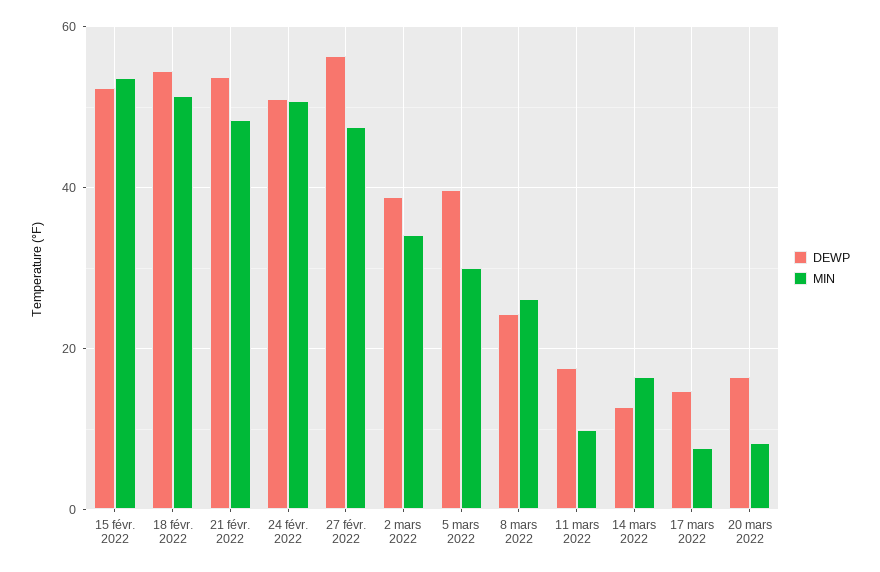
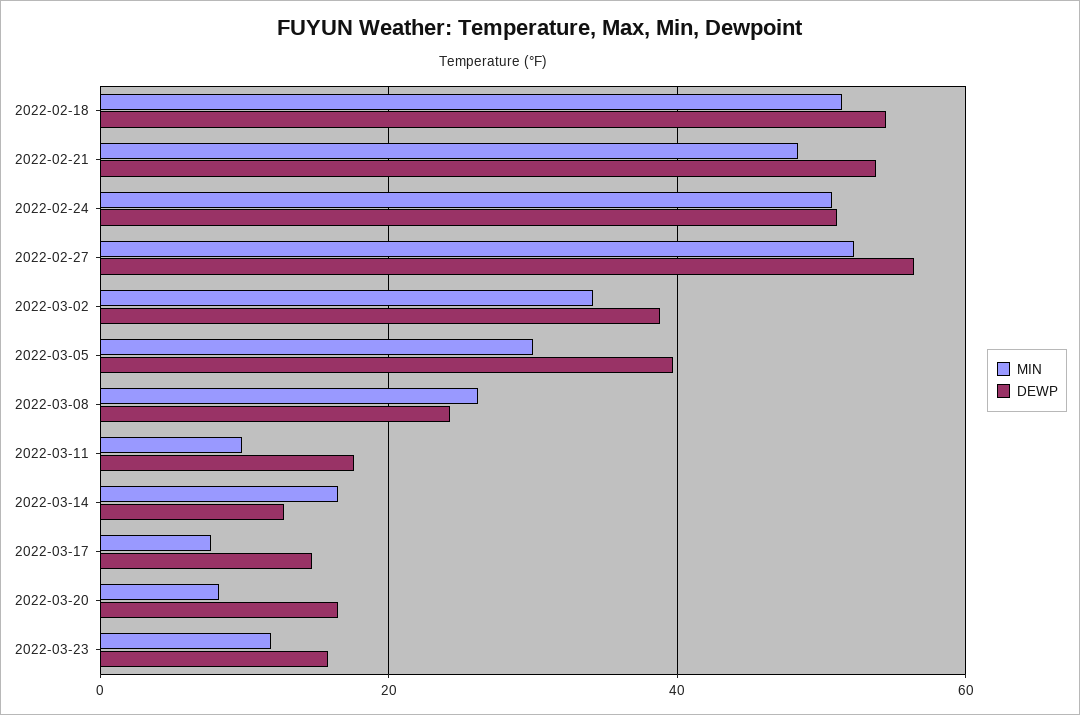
DEWP, 15 févr. 2022: 52 -> none
MIN, 15 févr. 2022: 54 -> none
MIN, 27 févr. 2022: 48 -> 52
MIN, 2022-03-23: none -> 12
DEWP, 2022-03-23: none -> 16

